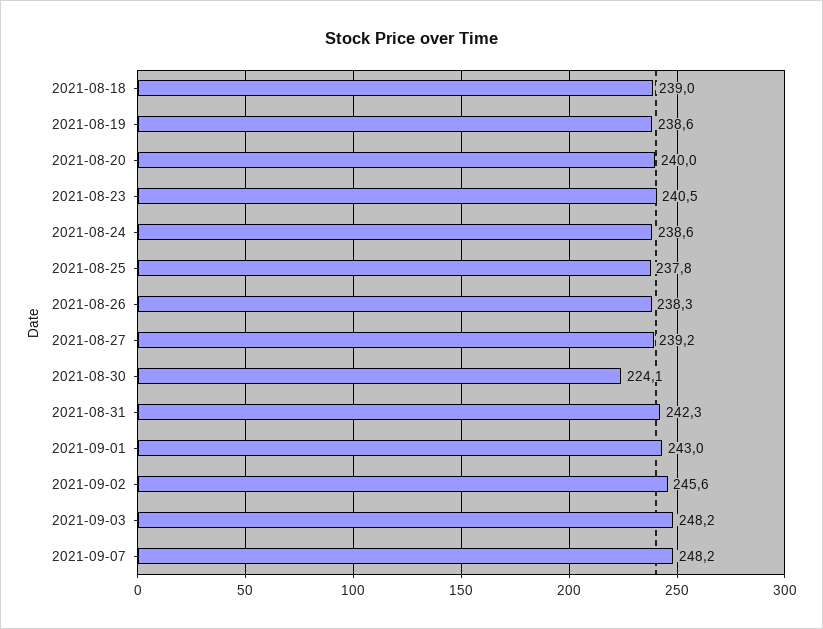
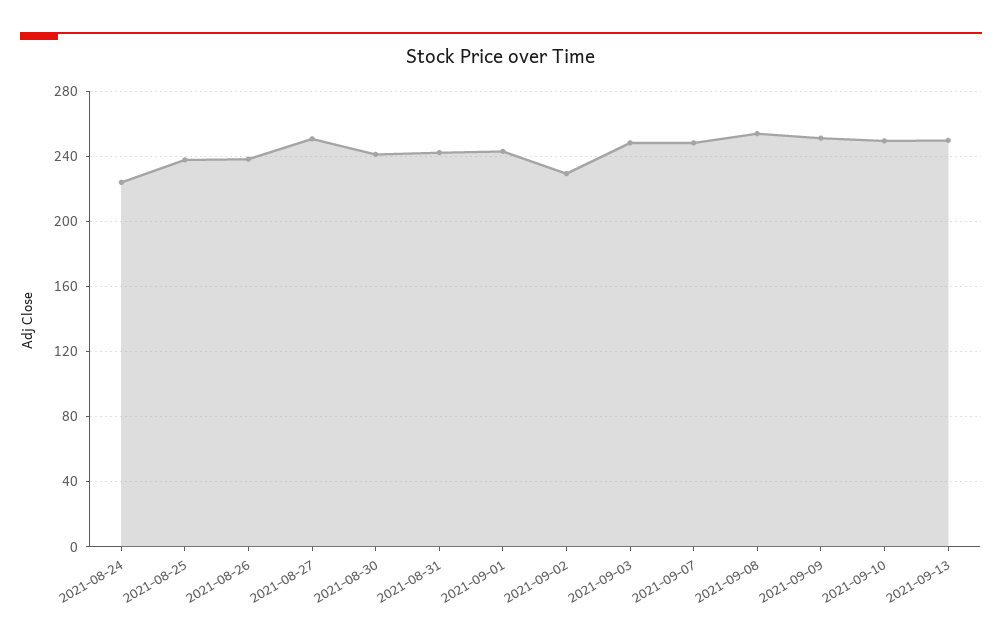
2021-08-18: 239 -> none
2021-08-19: 238.6 -> none
2021-08-20: 240 -> none
2021-08-23: 240.5 -> none
2021-08-24: 238.6 -> 225
2021-08-27: 239.2 -> 250
2021-08-30: 224.1 -> 240
2021-09-02: 245.6 -> 230
2021-09-08: none -> 255
2021-09-09: none -> 250
2021-09-10: none -> 250
2021-09-13: none -> 250

